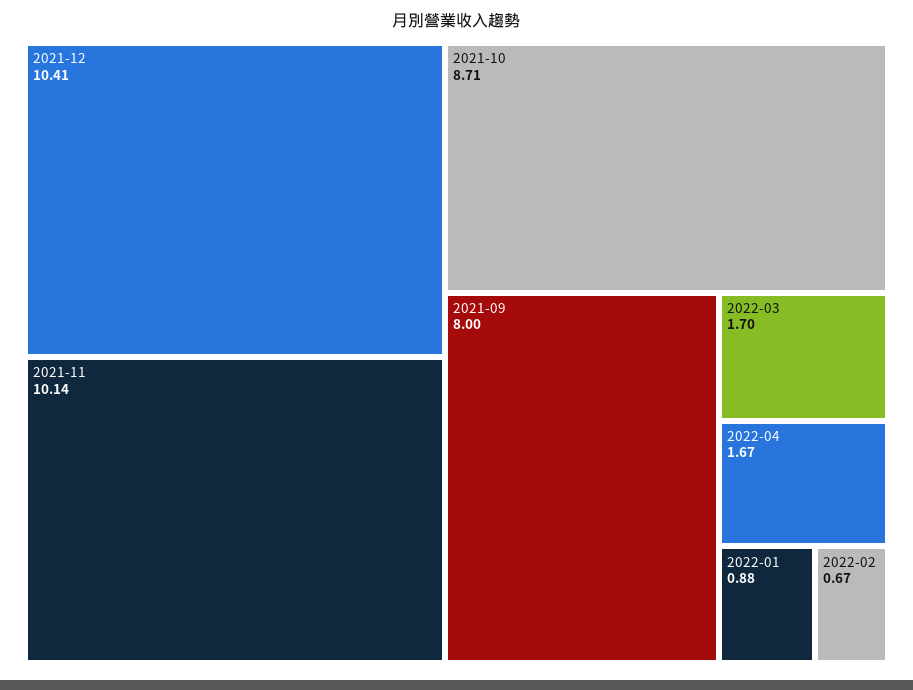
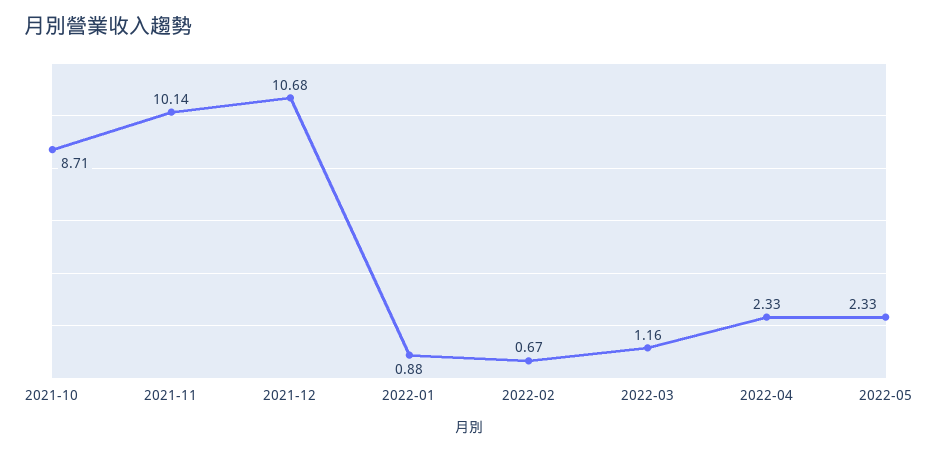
2021-12: 10.41 -> 10.68
2021-09: 8 -> none
2022-03: 1.7 -> 1.16
2022-04: 1.67 -> 2.33
2022-05: none -> 2.33

